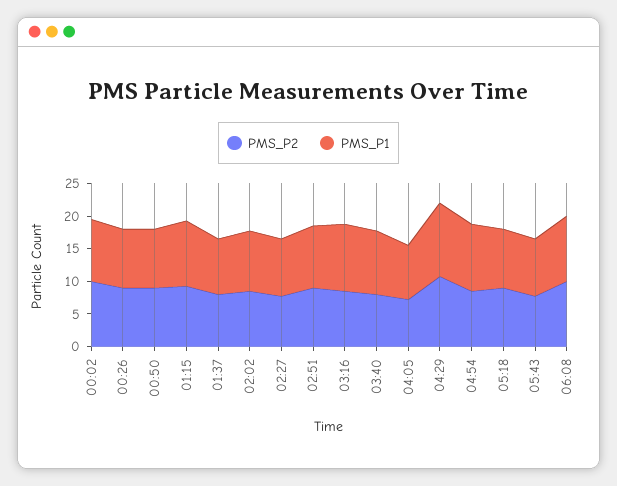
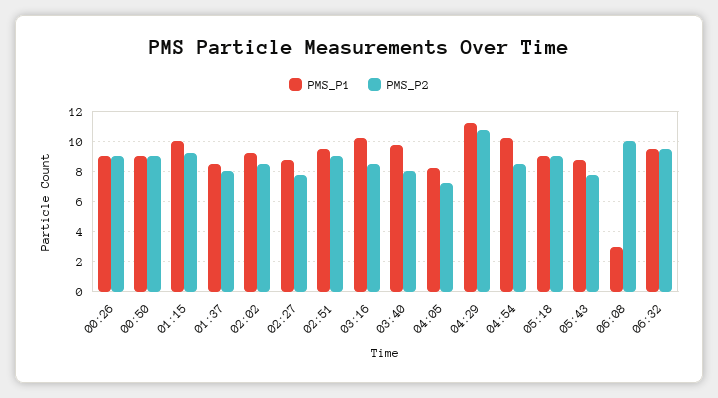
PMS_P2, 00:02: 10 -> none
PMS_P1, 00:02: 10 -> none
PMS_P1, 06:08: 10 -> 3
PMS_P1, 06:32: none -> 9.5
PMS_P2, 06:32: none -> 9.5

